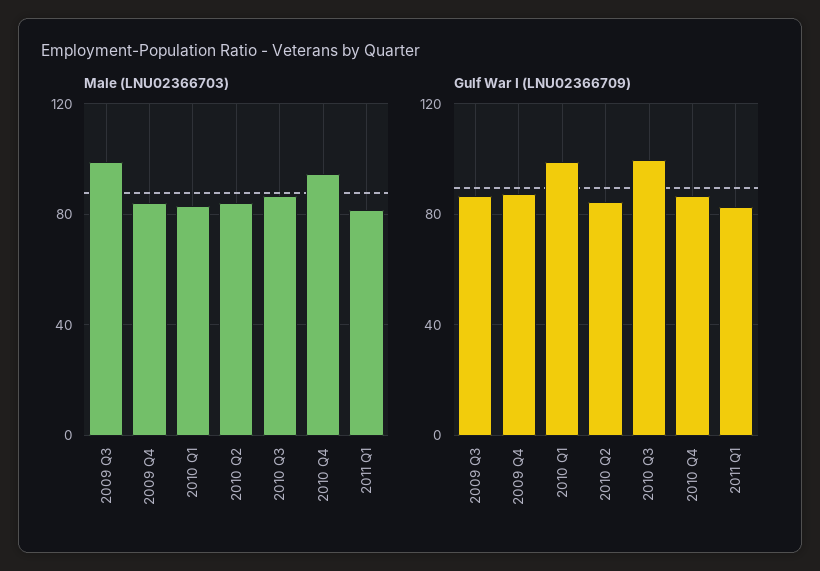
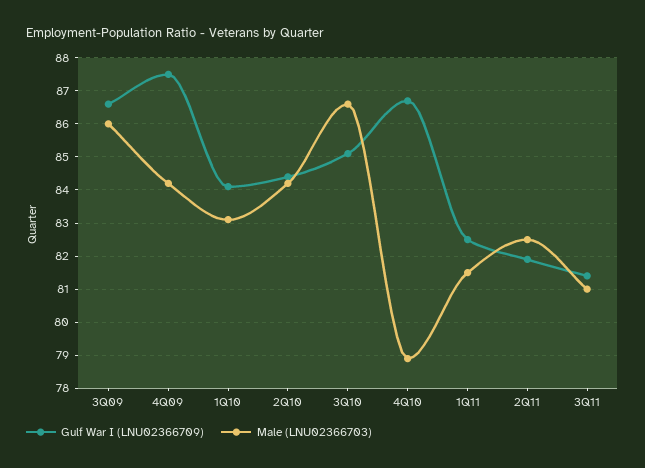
Male (LNU02366703), 2009 Q3: 100 -> 86
Male (LNU02366703), 2010 Q4: 95 -> 79
Gulf War I (LNU02366709), 2010 Q1: 100 -> 84
Gulf War I (LNU02366709), 2010 Q3: 100 -> 85
Gulf War I (LNU02366709), 2Q11: none -> 82
Male (LNU02366703), 2Q11: none -> 82.5
Gulf War I (LNU02366709), 3Q11: none -> 81.5
Male (LNU02366703), 3Q11: none -> 81

